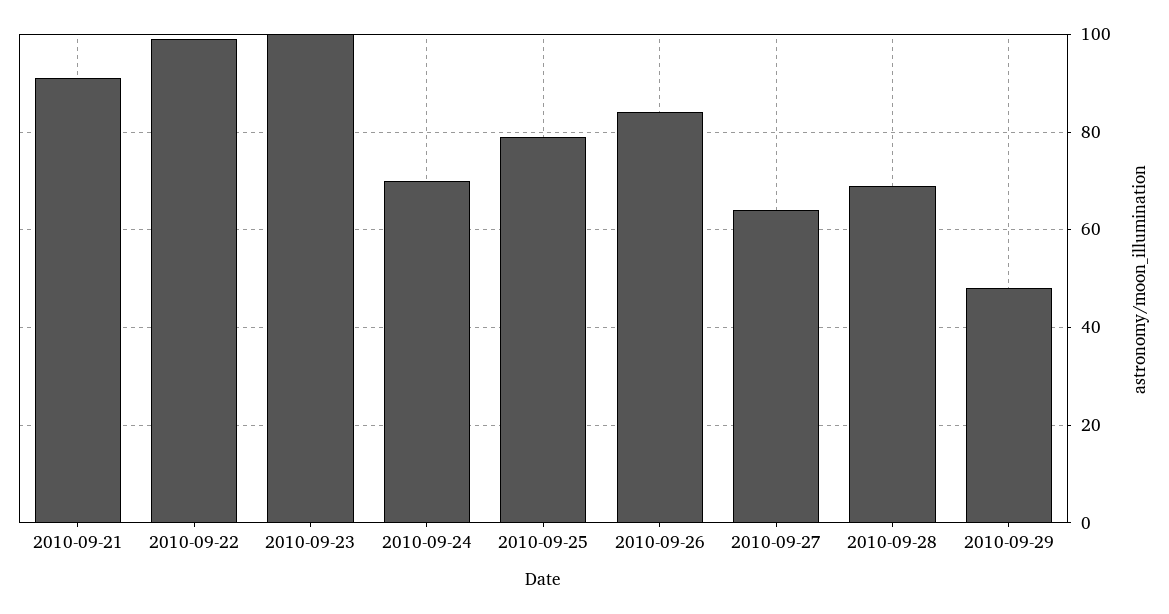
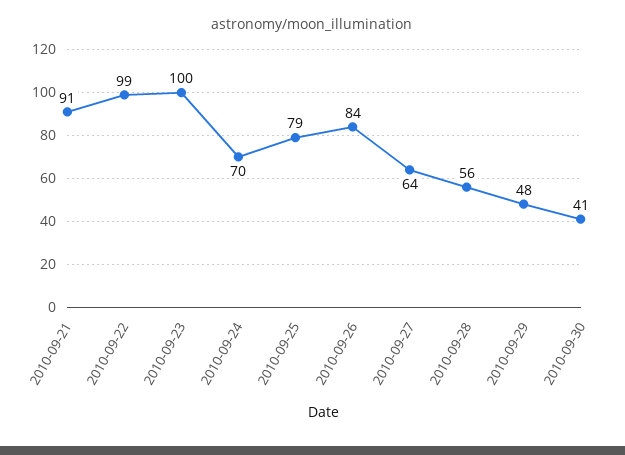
2010-09-28: 70 -> 56
2010-09-30: none -> 41

